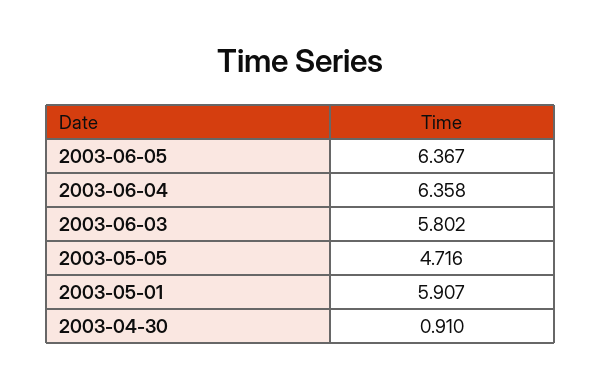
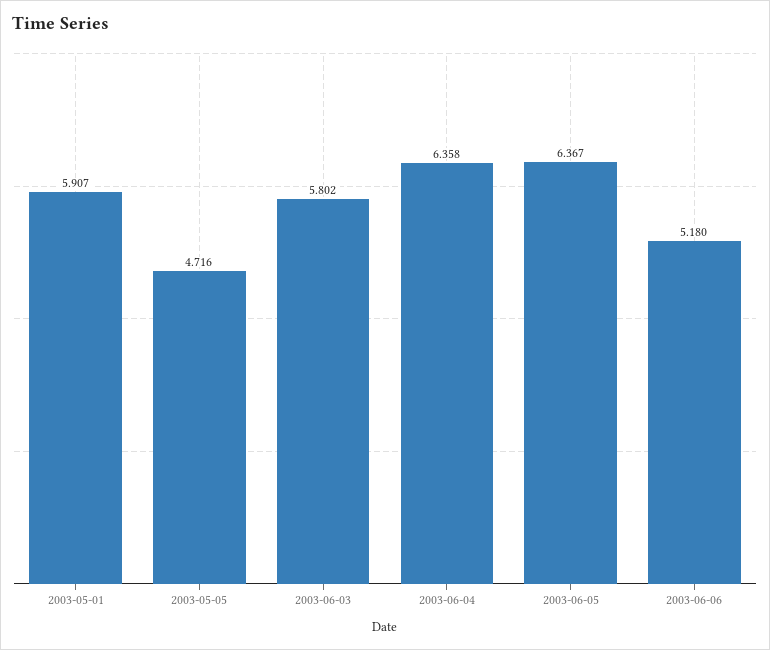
2003-04-30: 0.91 -> none
2003-06-06: none -> 5.18

